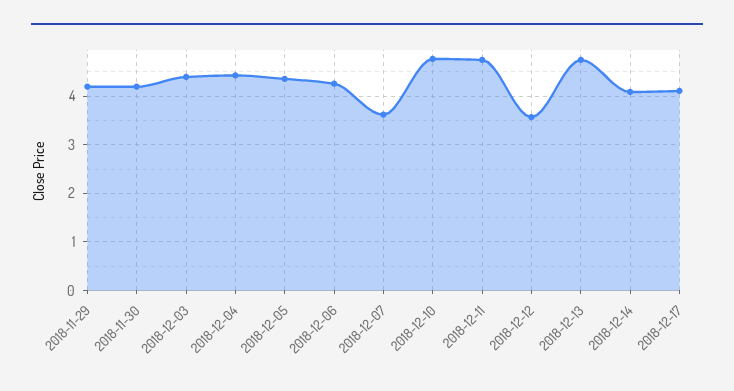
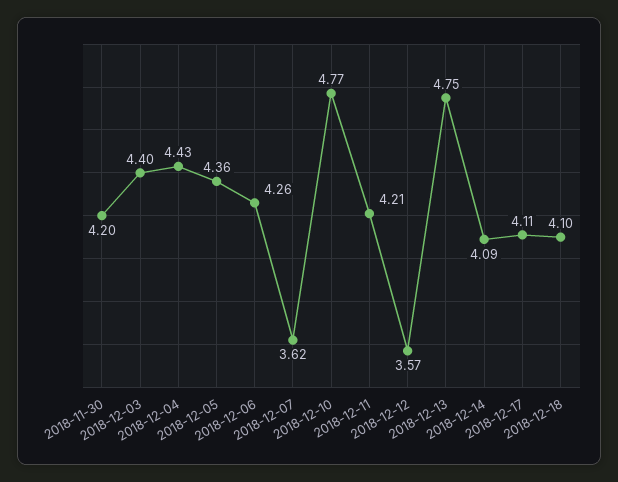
2018-11-29: 4.2 -> none
2018-12-11: 4.8 -> 4.21
2018-12-18: none -> 4.1

